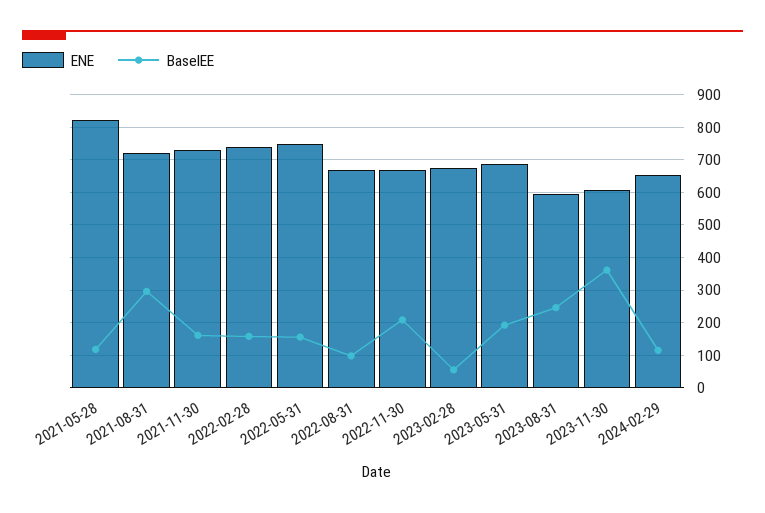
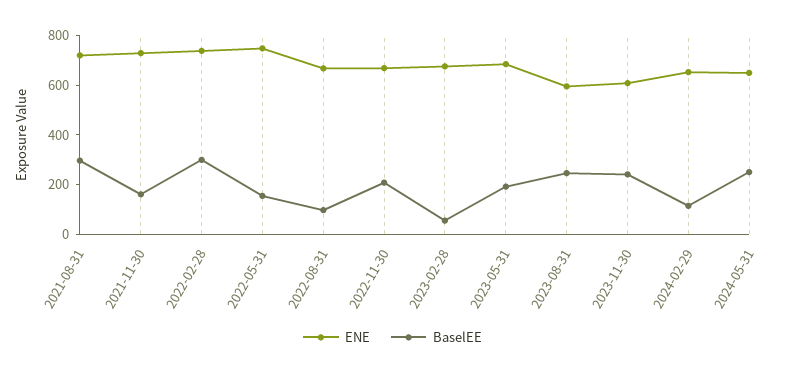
ENE, 2021-05-28: 820 -> none
BaselEE, 2021-05-28: 120 -> none
BaselEE, 2022-02-28: 160 -> 300
BaselEE, 2023-11-30: 360 -> 250
ENE, 2024-05-31: none -> 650
BaselEE, 2024-05-31: none -> 250

